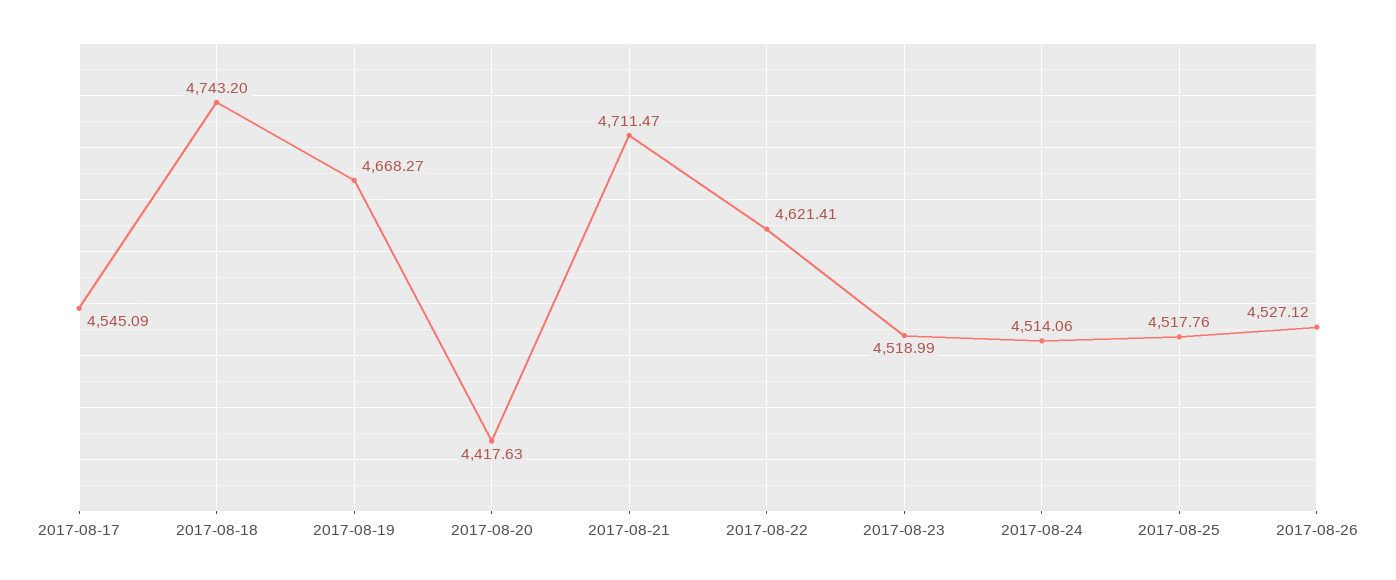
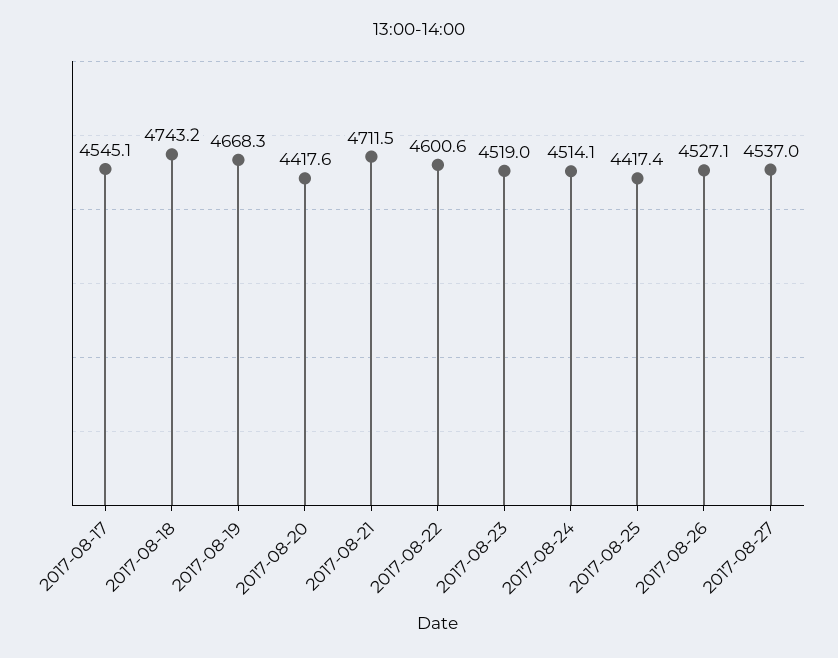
2017-08-22: 4621.41 -> 4600.6
2017-08-25: 4517.76 -> 4417.4
2017-08-27: none -> 4537

